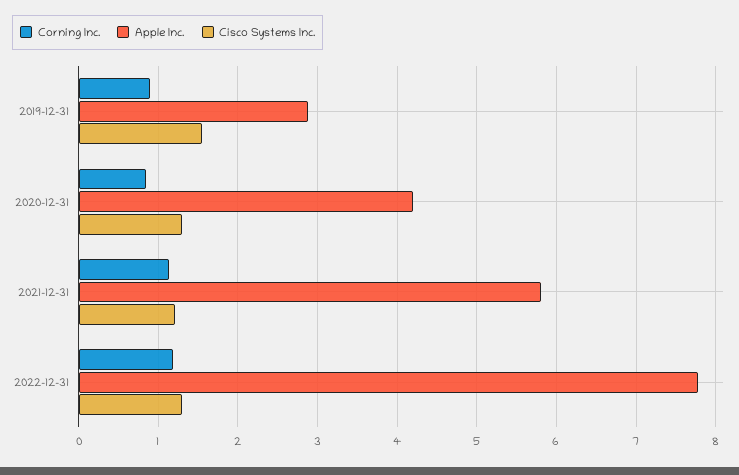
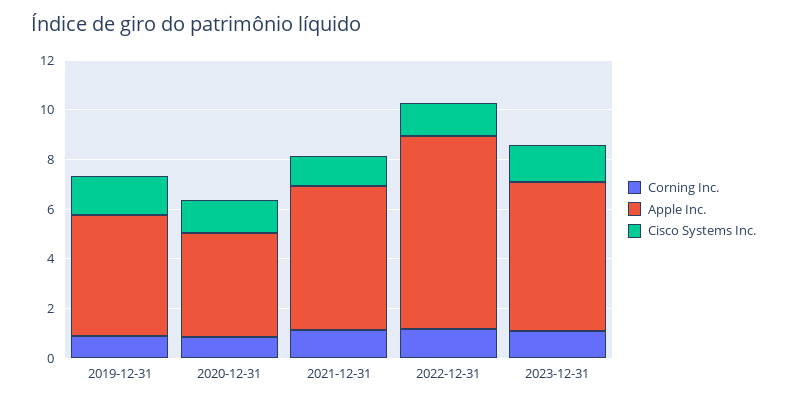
Apple Inc., 2019-12-31: 2.9 -> 5
Corning Inc., 2023-12-31: none -> 1
Apple Inc., 2023-12-31: none -> 6
Cisco Systems Inc., 2023-12-31: none -> 1.5

